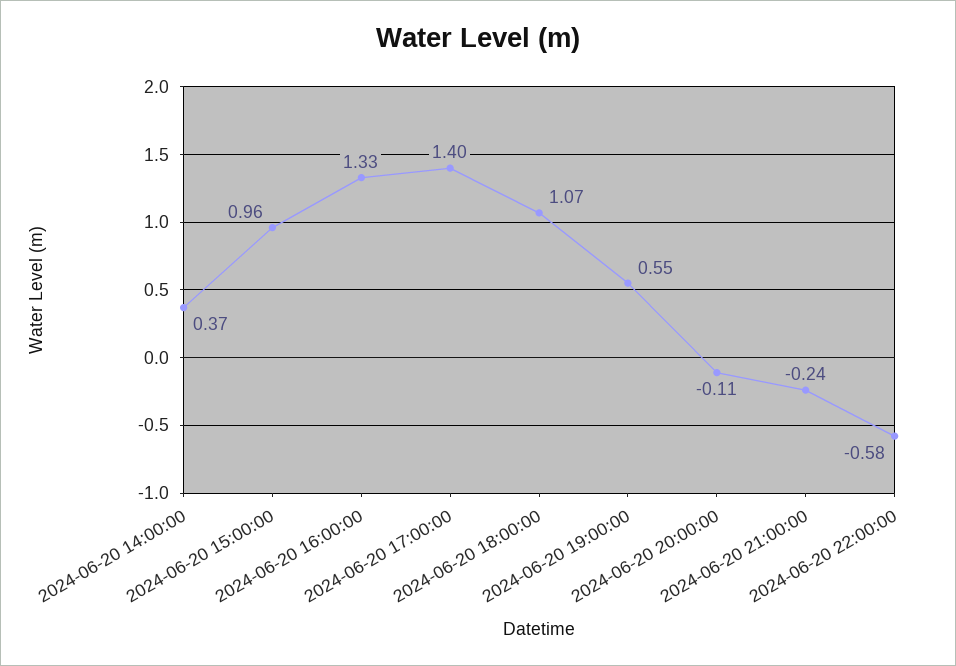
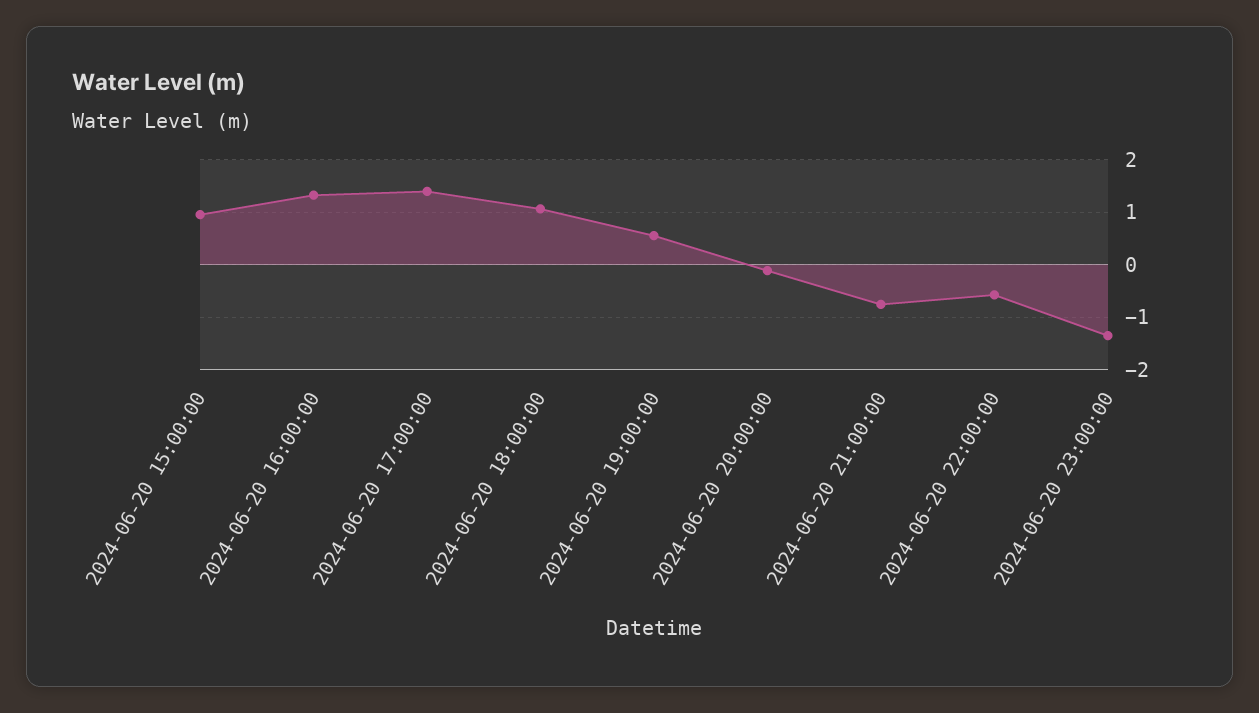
2024-06-20 14:00:00: 0.37 -> none
2024-06-20 21:00:00: -0.24 -> -0.8
2024-06-20 23:00:00: none -> -1.4

